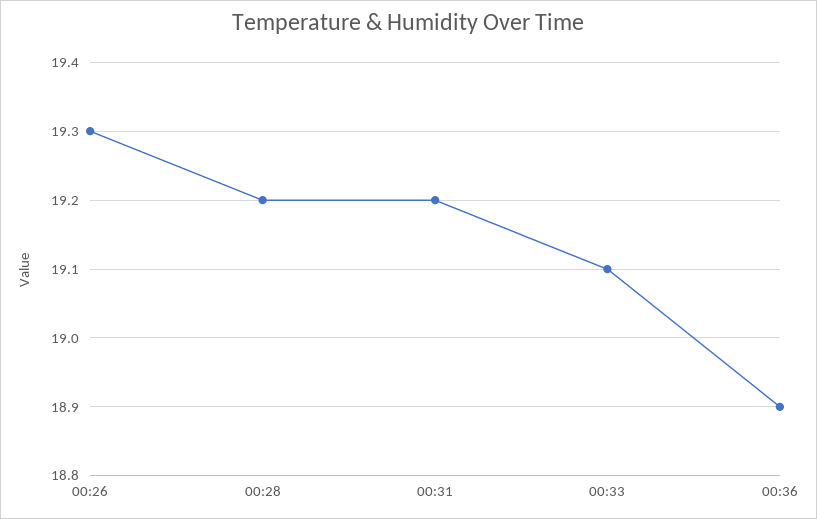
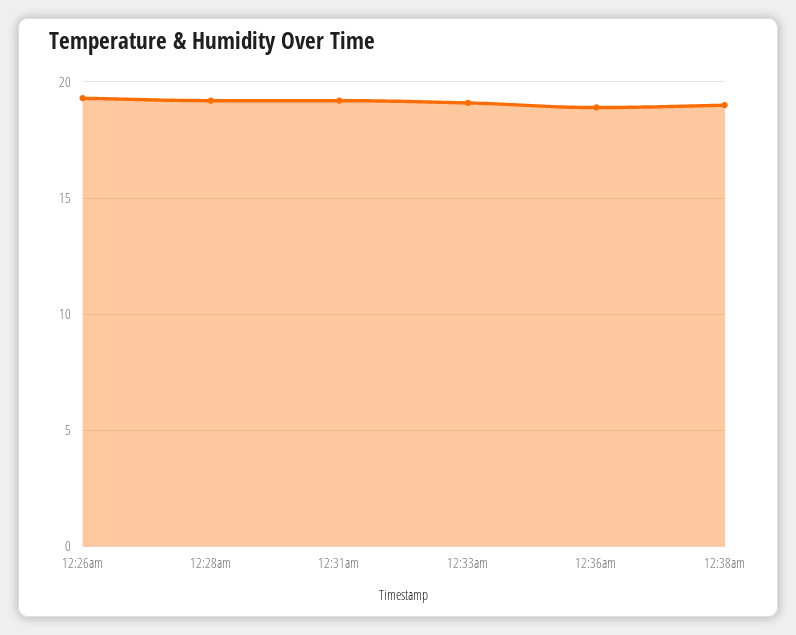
12:38am: none -> 19

